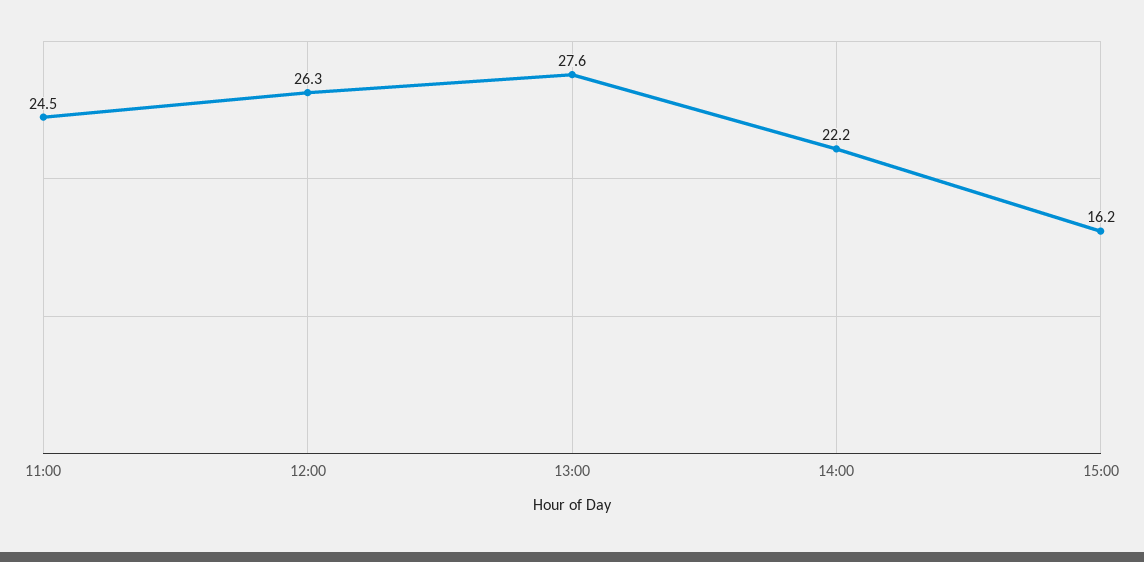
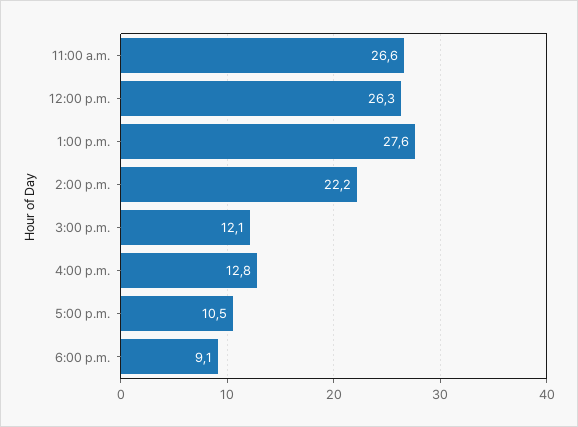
11:00: 24.5 -> 26.6
15:00: 16.2 -> 12.1
4:00 p.m.: none -> 12.8
5:00 p.m.: none -> 10.5
6:00 p.m.: none -> 9.1

